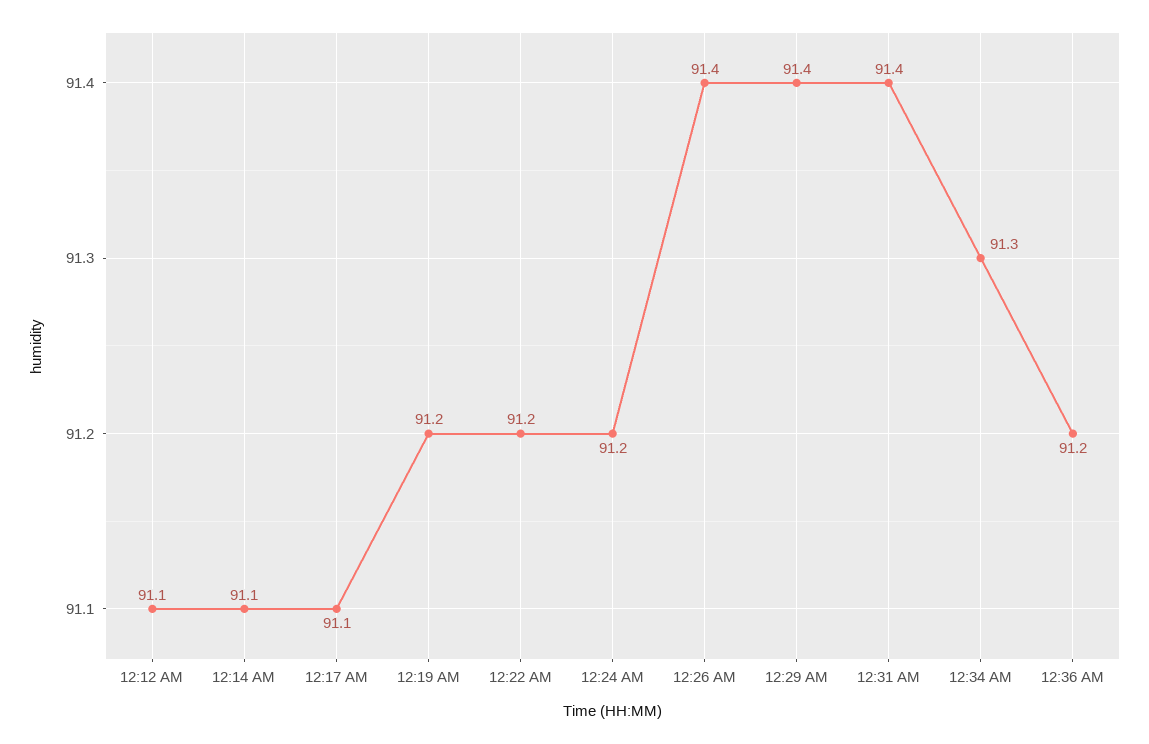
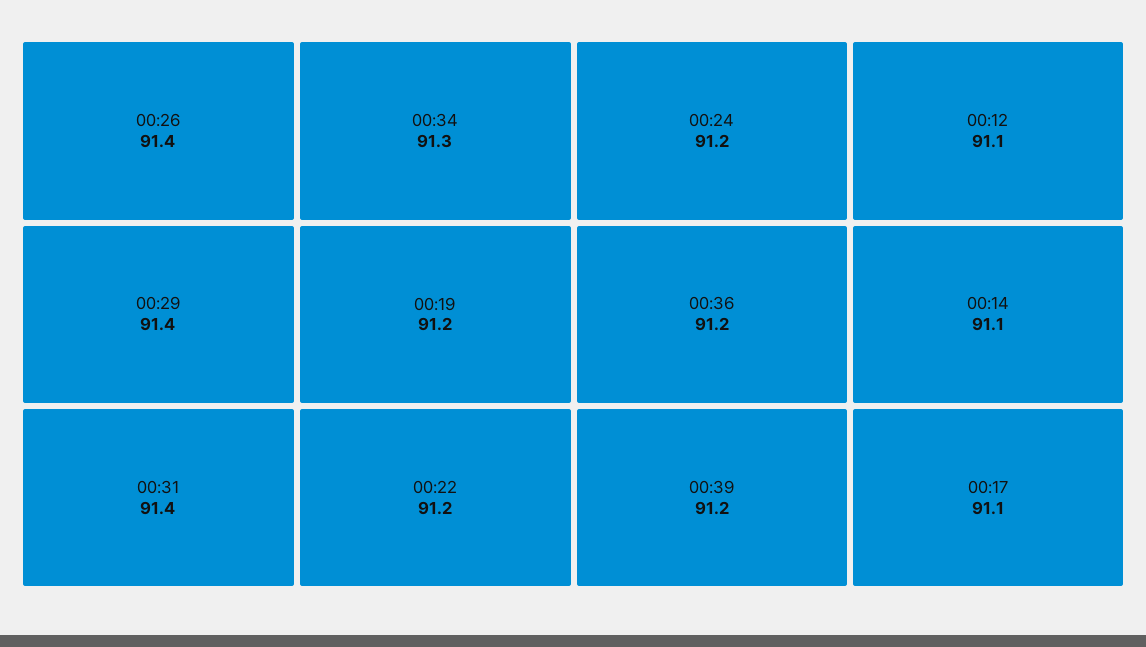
00:39: none -> 91.2

